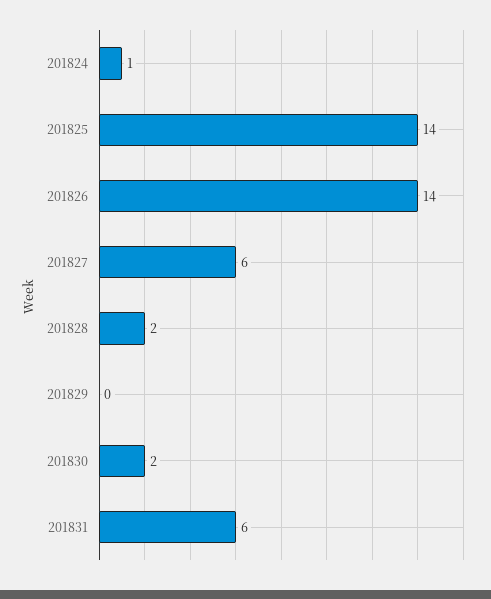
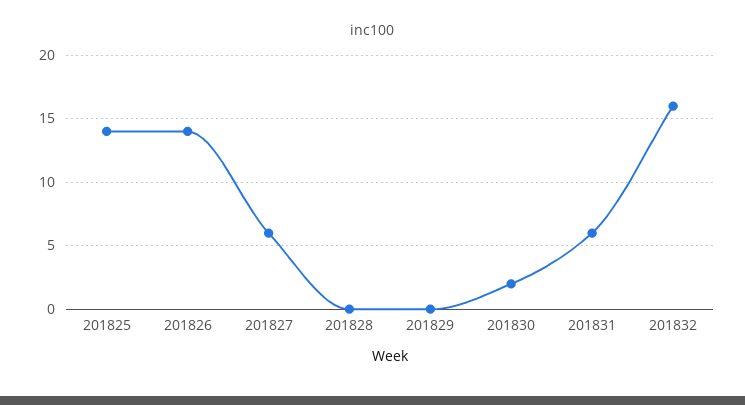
201824: 1 -> none
201828: 2 -> 0
201832: none -> 16

